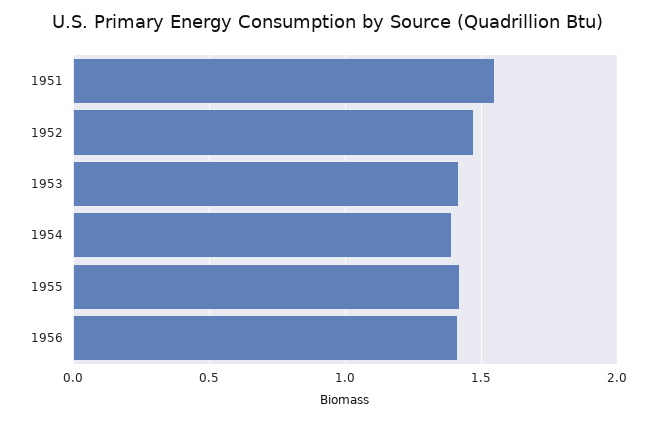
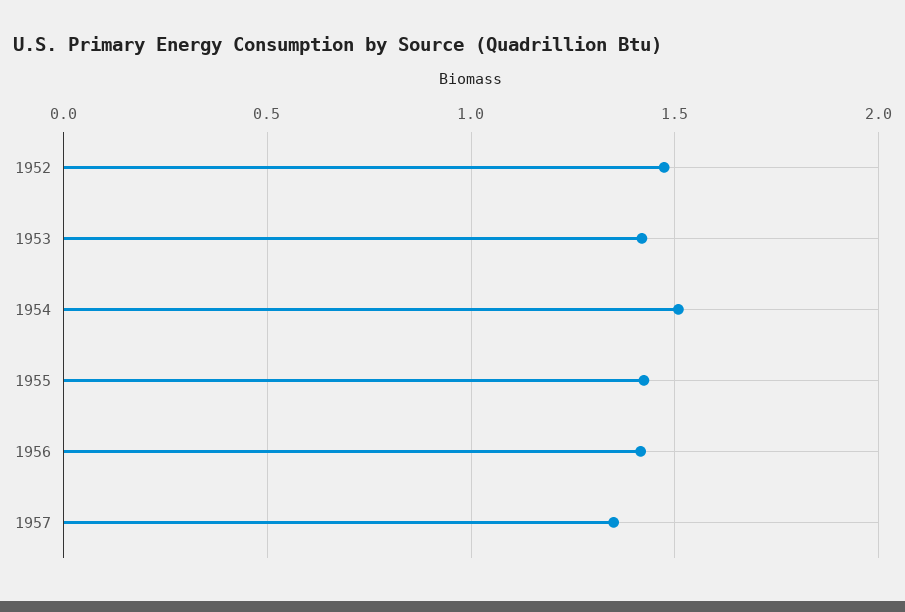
1951: 1.55 -> none
1954: 1.4 -> 1.5
1957: none -> 1.35

